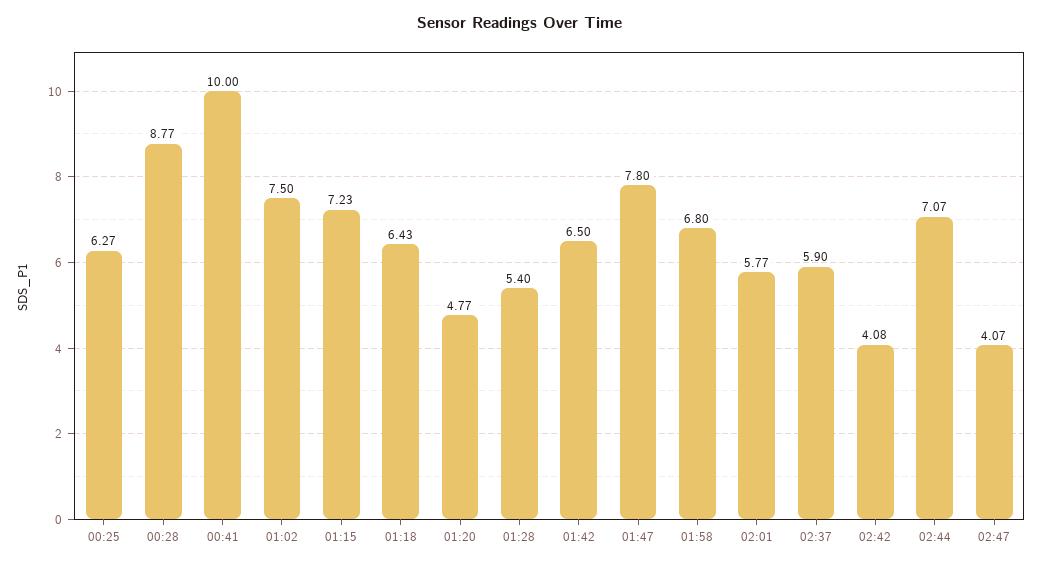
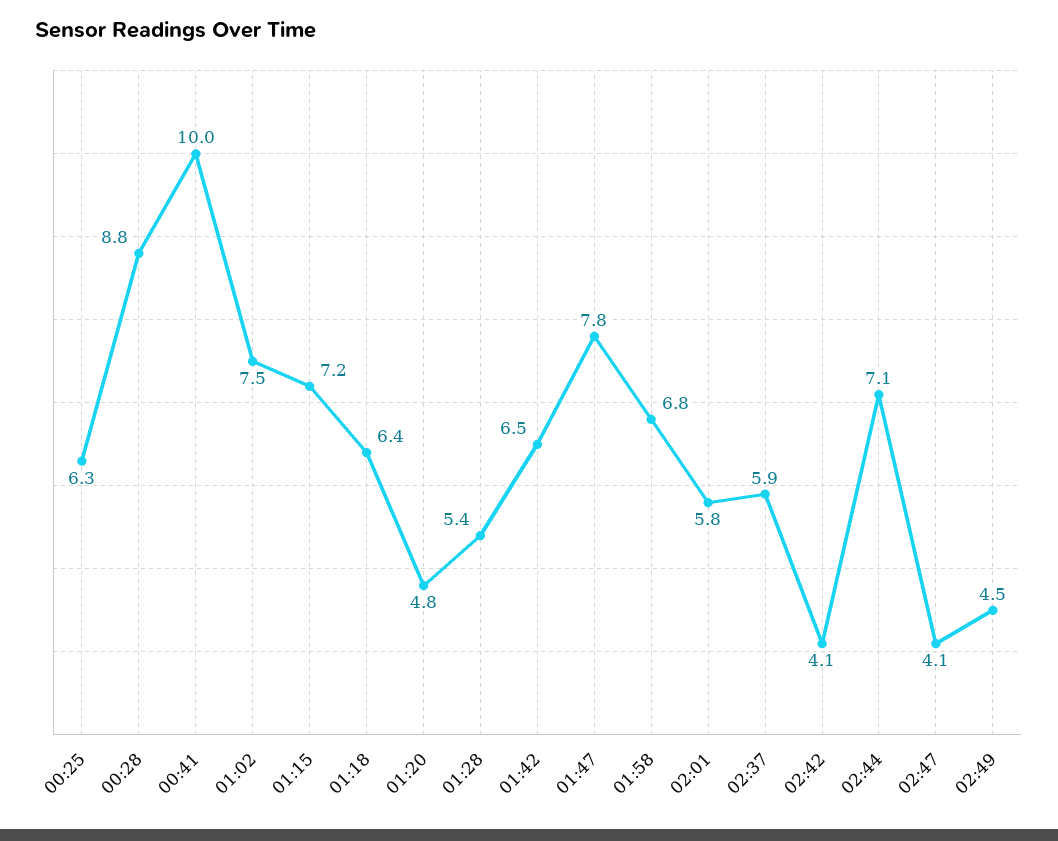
02:49: none -> 4.5

